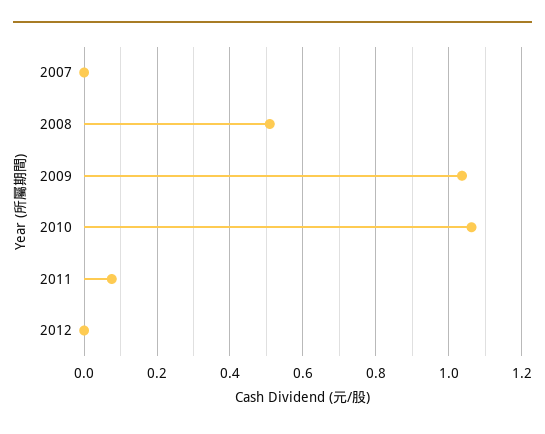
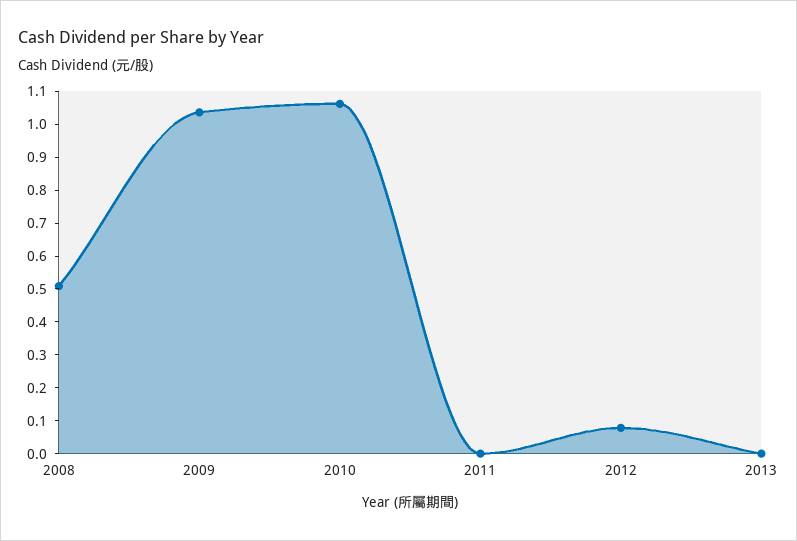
2007: 0 -> none
2011: 0.08 -> 0
2012: 0 -> 0.075
2013: none -> 0

